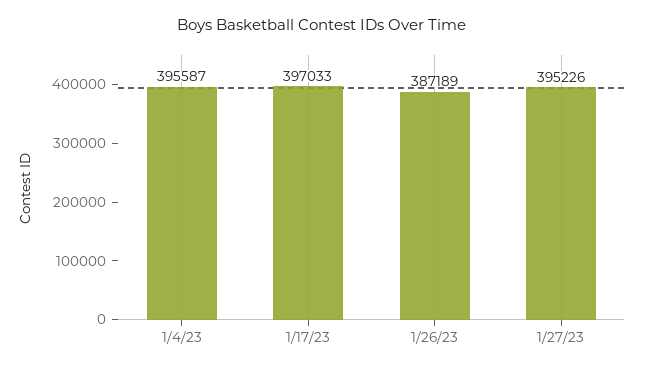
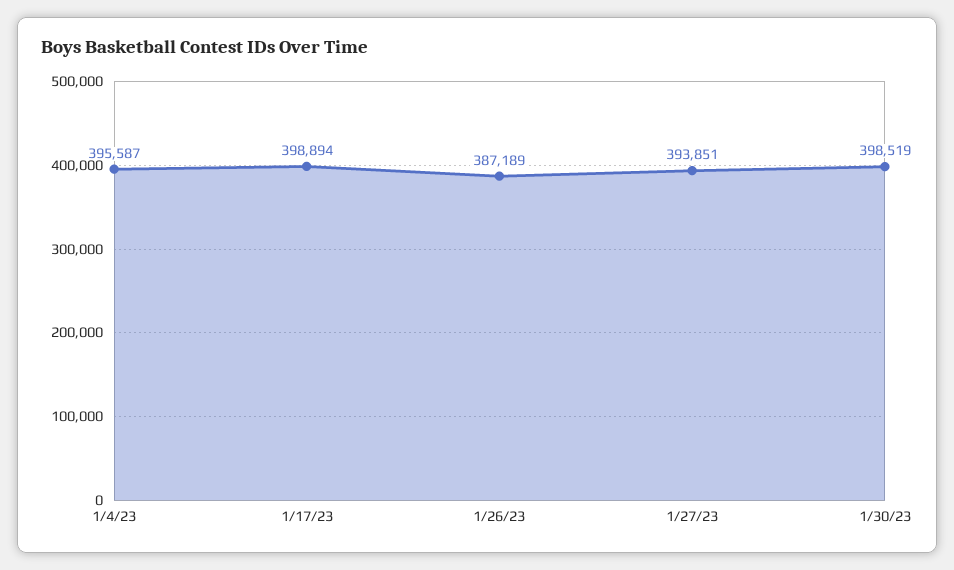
1/17/23: 397033 -> 398894
1/27/23: 395226 -> 393851
1/30/23: none -> 398519

